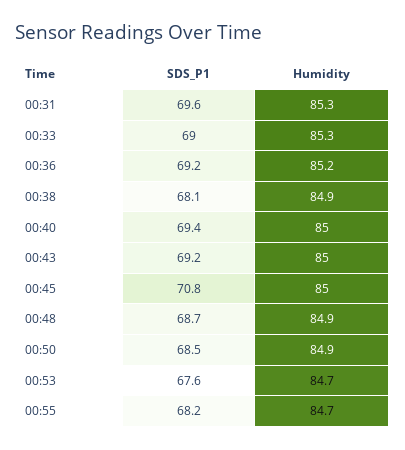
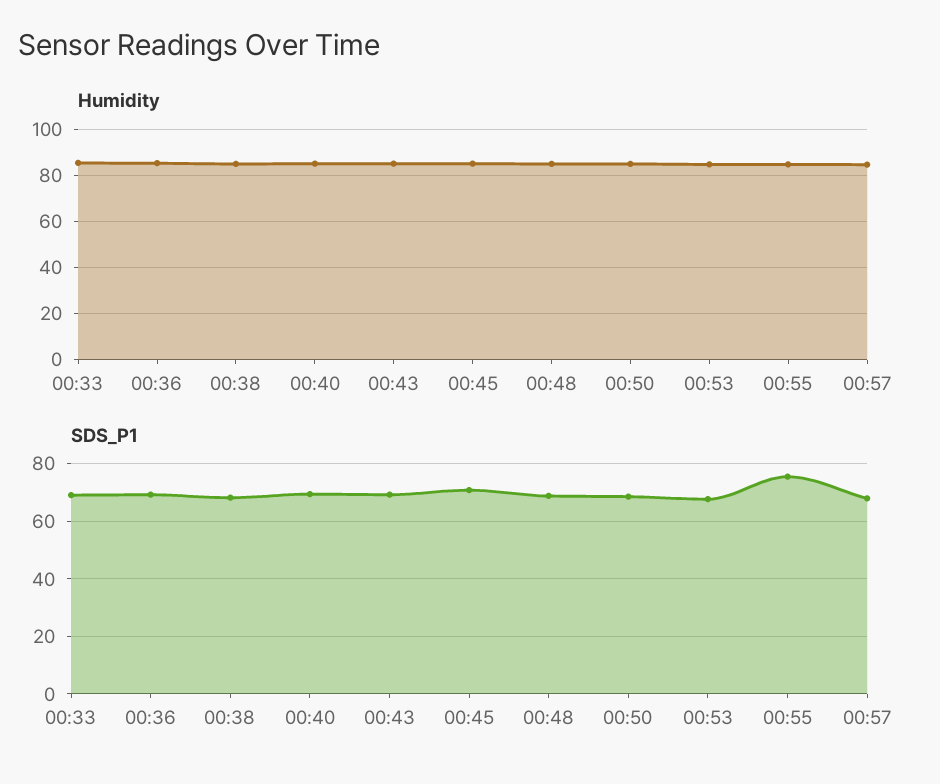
SDS_P1, 00:31: 69.6 -> none
Humidity, 00:31: 85.3 -> none
SDS_P1, 00:55: 68.2 -> 75
Humidity, 00:57: none -> 85
SDS_P1, 00:57: none -> 67.5

